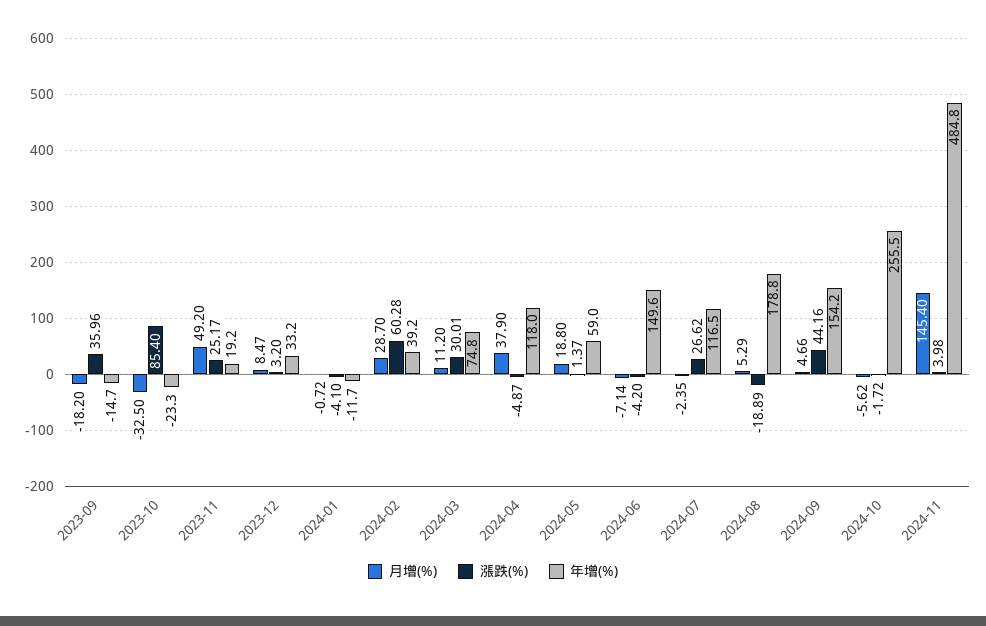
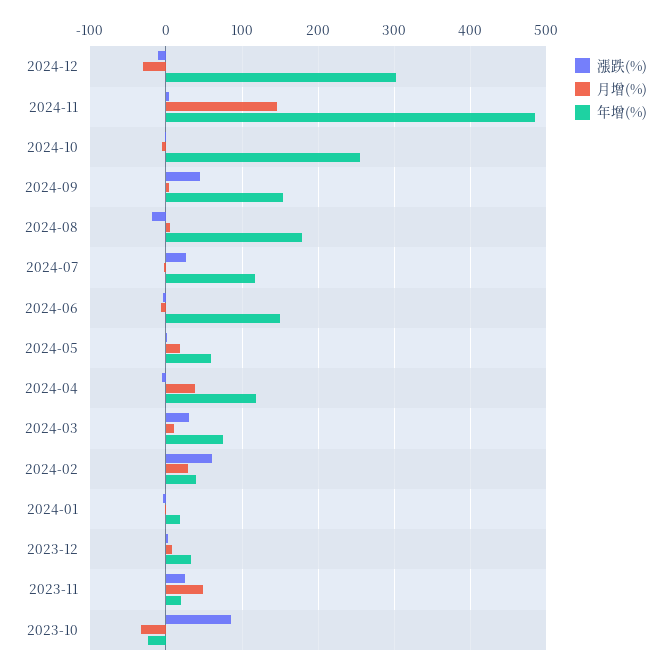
月增(%), 2023-09: -18.2 -> none
漲跌(%), 2023-09: 35.96 -> none
年增(%), 2023-09: -14.7 -> none
年增(%), 2024-01: -11.7 -> 20
漲跌(%), 2024-12: none -> -10
月增(%), 2024-12: none -> -30
年增(%), 2024-12: none -> 300

